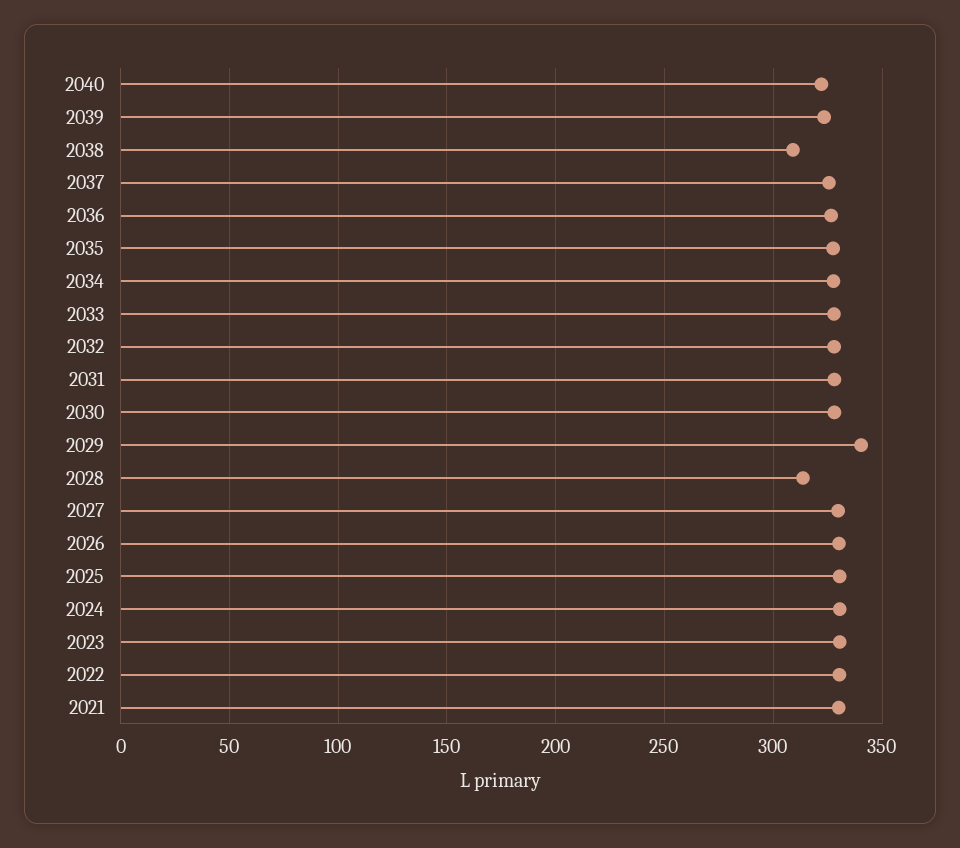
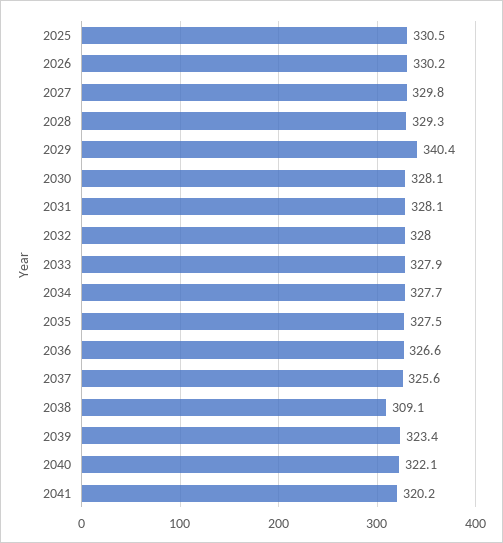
2028: 315 -> 329.3
2024: 330 -> none
2023: 330 -> none
2022: 330 -> none
2021: 330 -> none
2041: none -> 320.2

